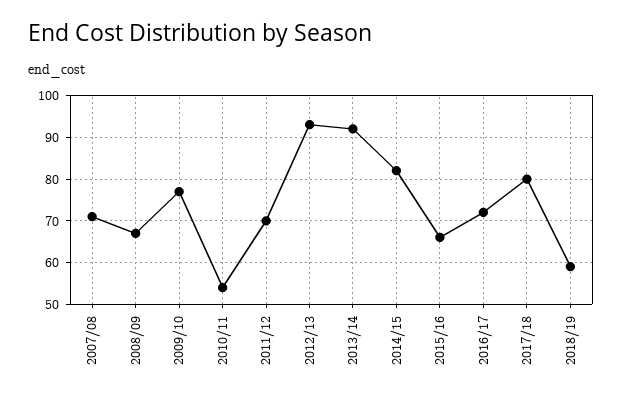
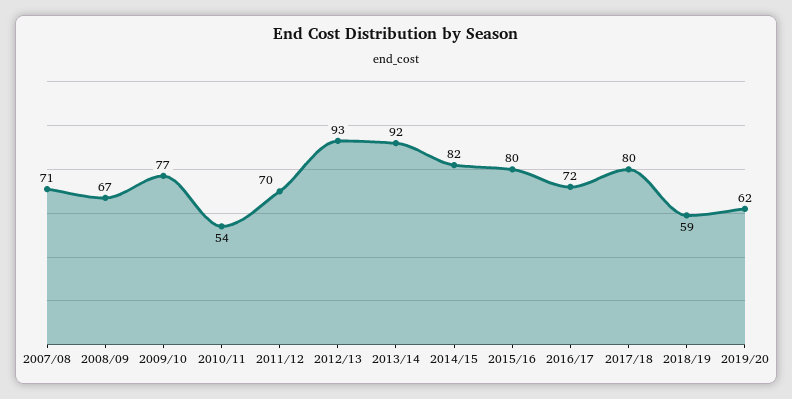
2015/16: 65 -> 80
2019/20: none -> 62

